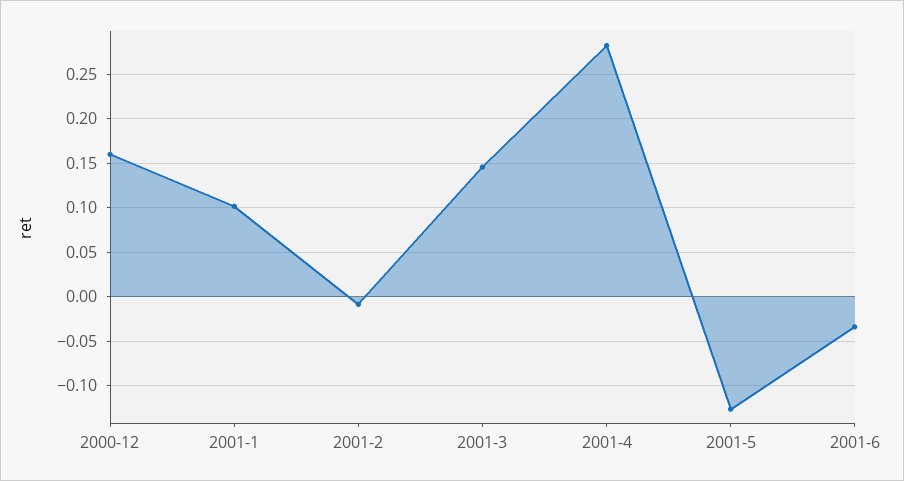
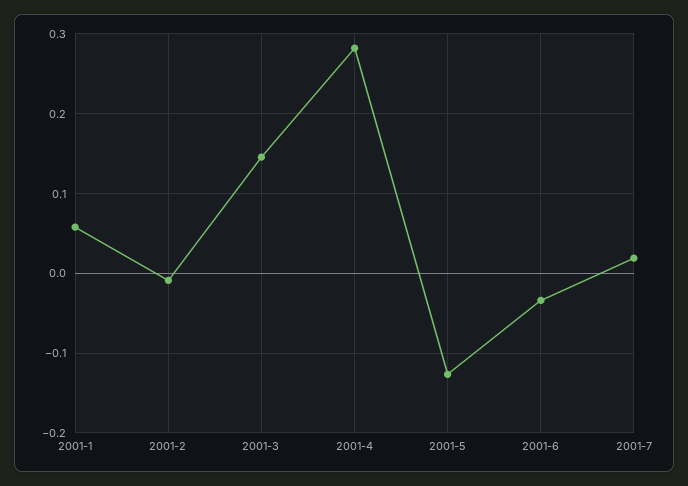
2000-12: 0.16 -> none
2001-1: 0.1 -> 0.06
2001-7: none -> 0.02

